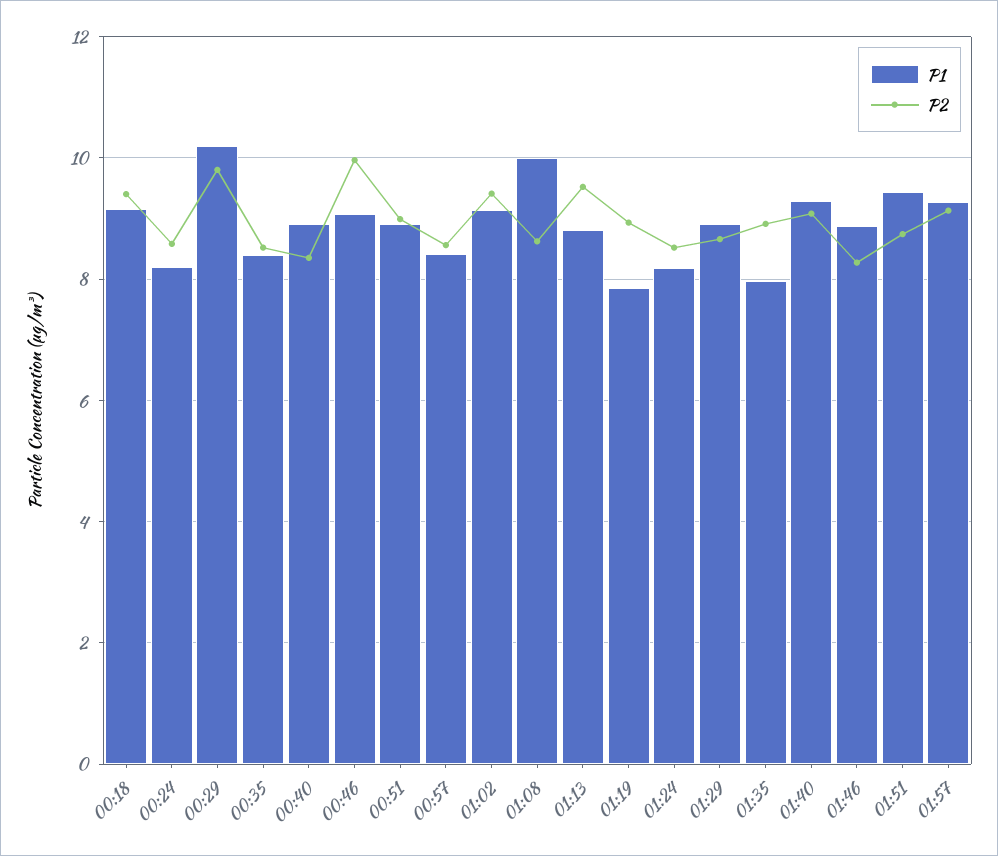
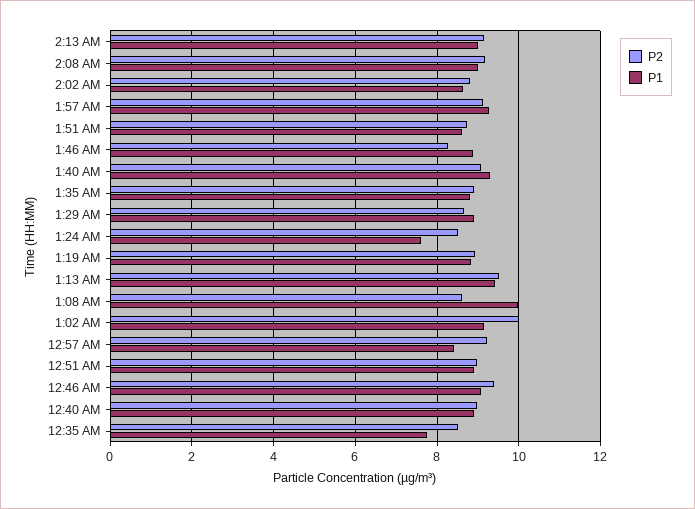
P1, 00:18: 9.2 -> none
P2, 00:18: 9.4 -> none
P1, 00:24: 8.2 -> none
P2, 00:24: 8.6 -> none
P1, 00:29: 10.2 -> none
P2, 00:29: 9.8 -> none
P1, 00:35: 8.4 -> 7.8
P2, 00:40: 8.4 -> 9
P2, 00:46: 10 -> 9.4
P2, 00:57: 8.6 -> 9.2
P2, 01:02: 9.4 -> 10
P1, 01:13: 8.8 -> 9.4
P1, 01:19: 7.8 -> 8.8
P1, 01:24: 8.2 -> 7.6
P1, 01:35: 8 -> 8.8
P1, 01:51: 9.4 -> 8.6
P2, 2:13 AM: none -> 9.2
P1, 2:13 AM: none -> 9
P2, 2:08 AM: none -> 9.2
P1, 2:08 AM: none -> 9
P2, 2:02 AM: none -> 8.8
P1, 2:02 AM: none -> 8.6

